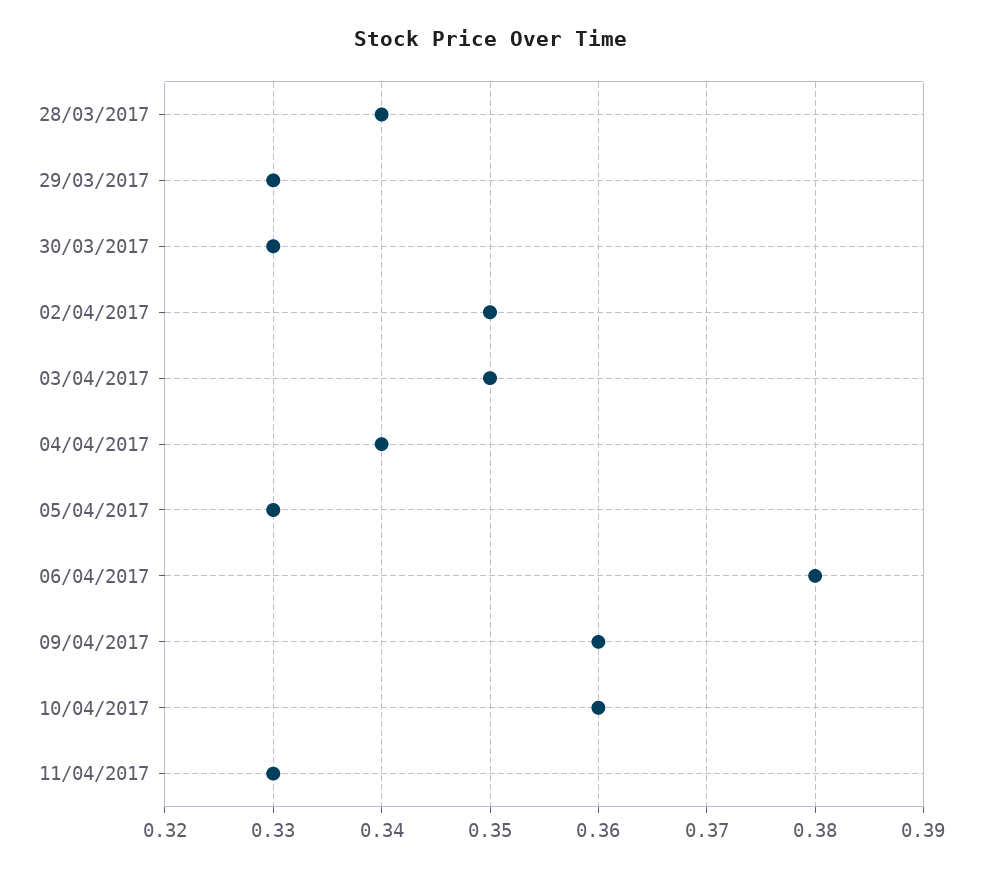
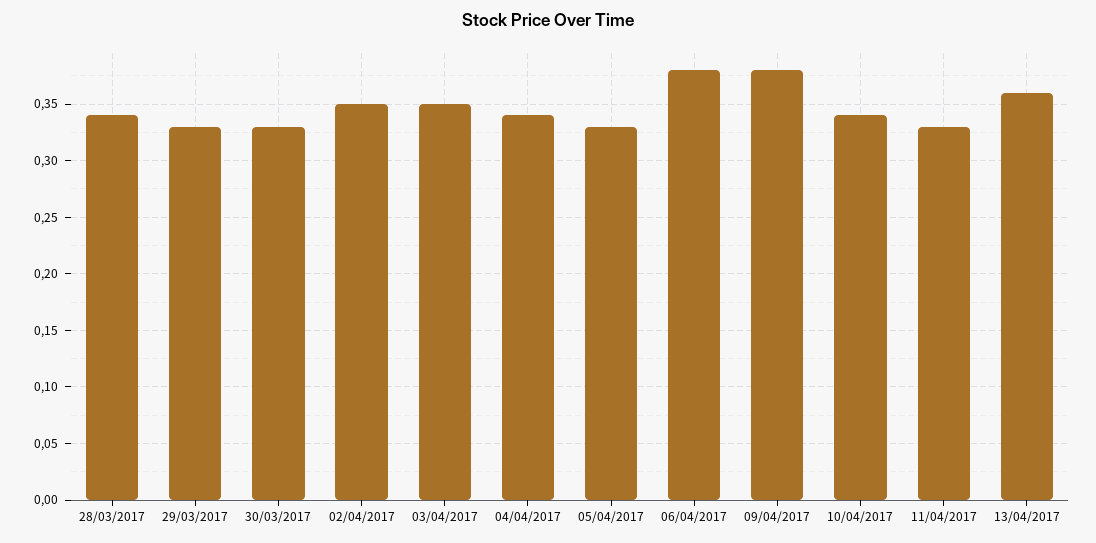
09/04/2017: 0.36 -> 0.38
10/04/2017: 0.36 -> 0.34
13/04/2017: none -> 0.36

